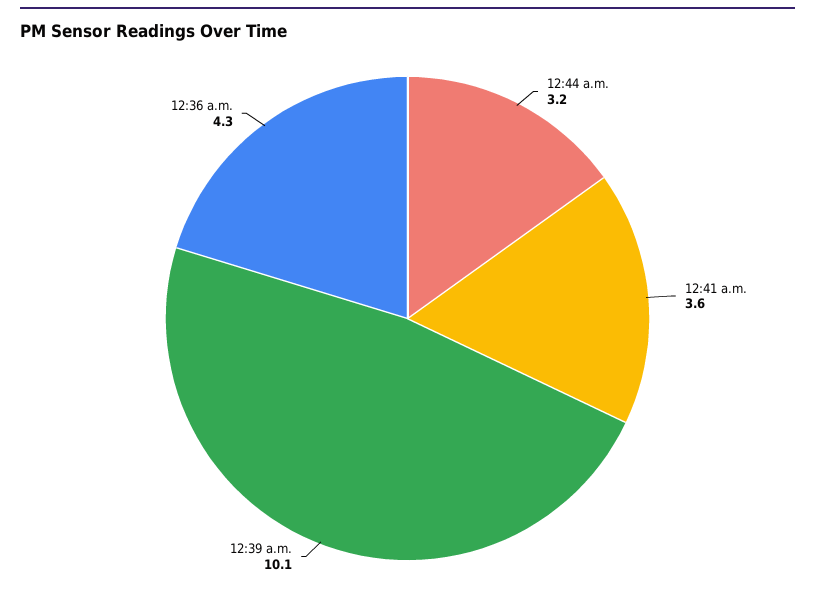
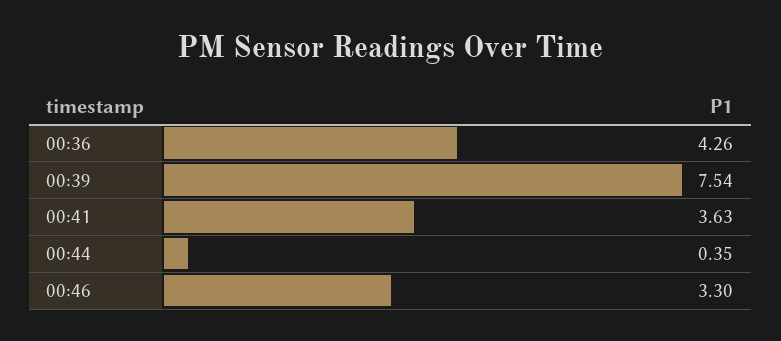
12:44 a.m.: 3.2 -> 0.35
12:39 a.m.: 10.1 -> 7.54
00:46: none -> 3.3

